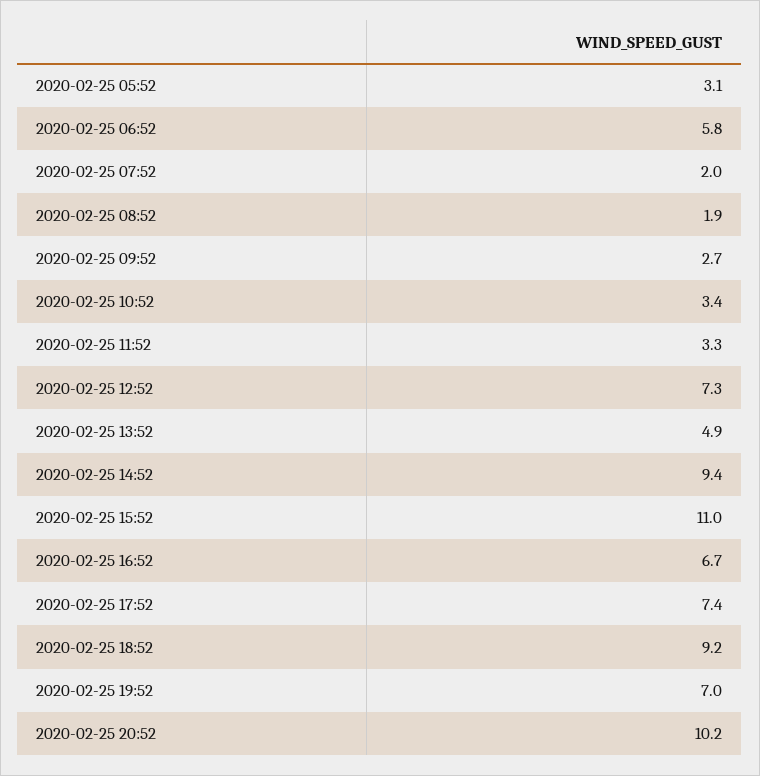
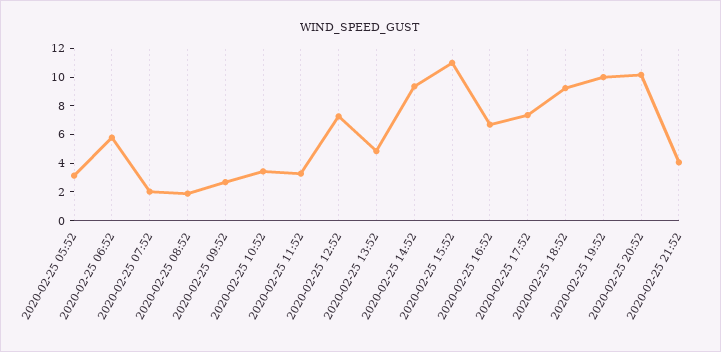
2020-02-25 19:52: 7 -> 10
2020-02-25 21:52: none -> 4

